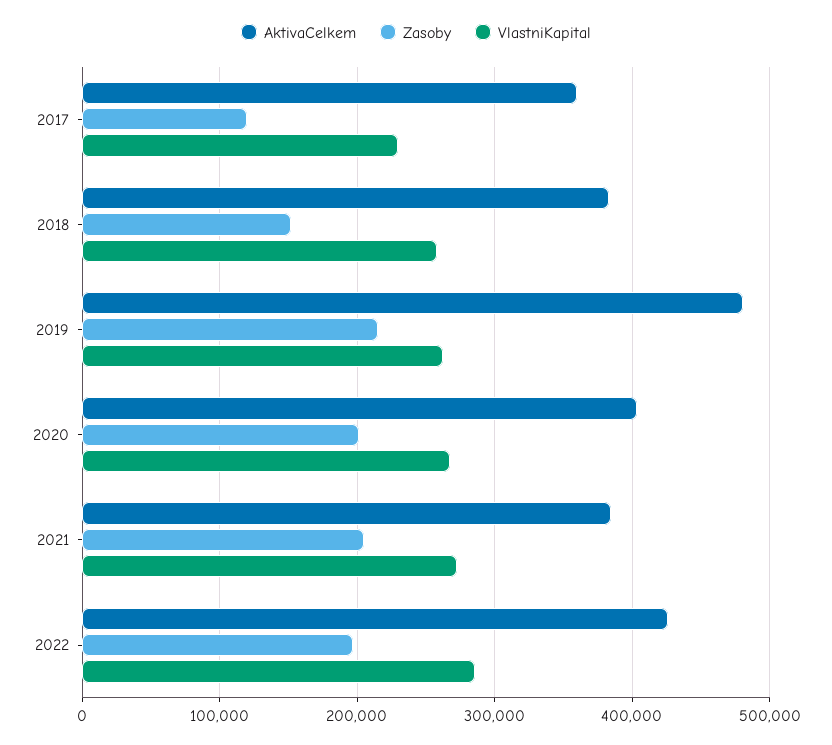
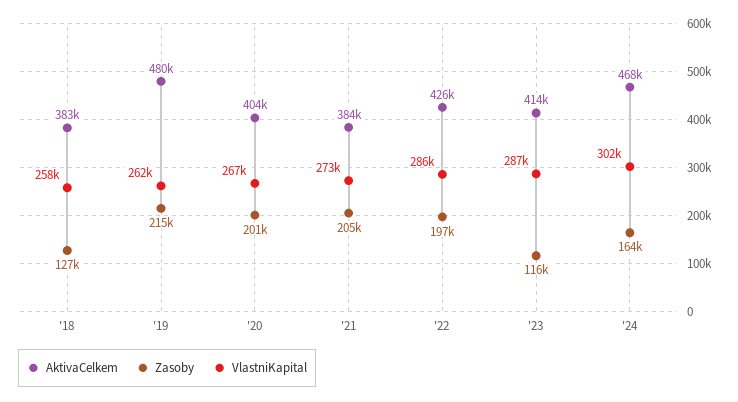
AktivaCelkem, 2017: 360000 -> none
Zasoby, 2017: 120000 -> none
VlastniKapital, 2017: 230000 -> none
Zasoby, 2018: 150000 -> 127000
AktivaCelkem, '23: none -> 414000
Zasoby, '23: none -> 116000
VlastniKapital, '23: none -> 287000
AktivaCelkem, '24: none -> 468000
Zasoby, '24: none -> 164000
VlastniKapital, '24: none -> 302000

